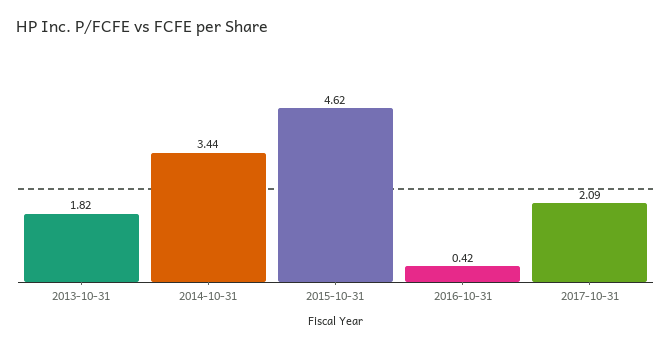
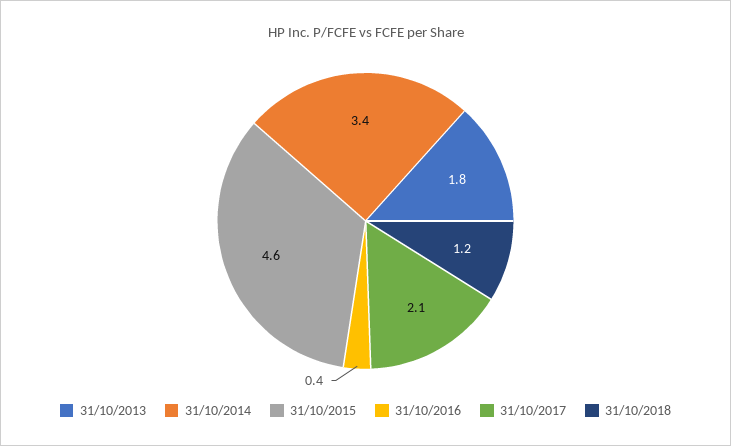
31/10/2018: none -> 1.2

